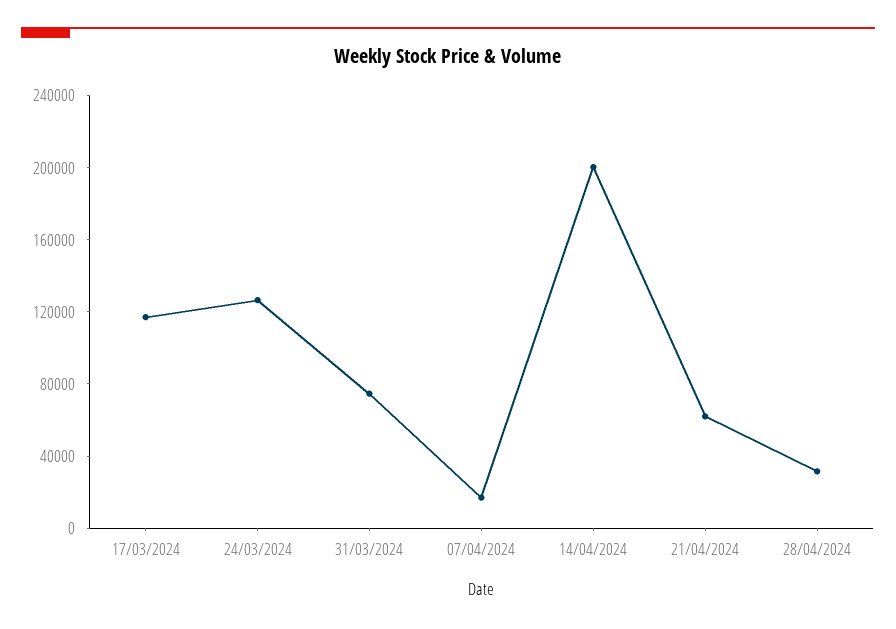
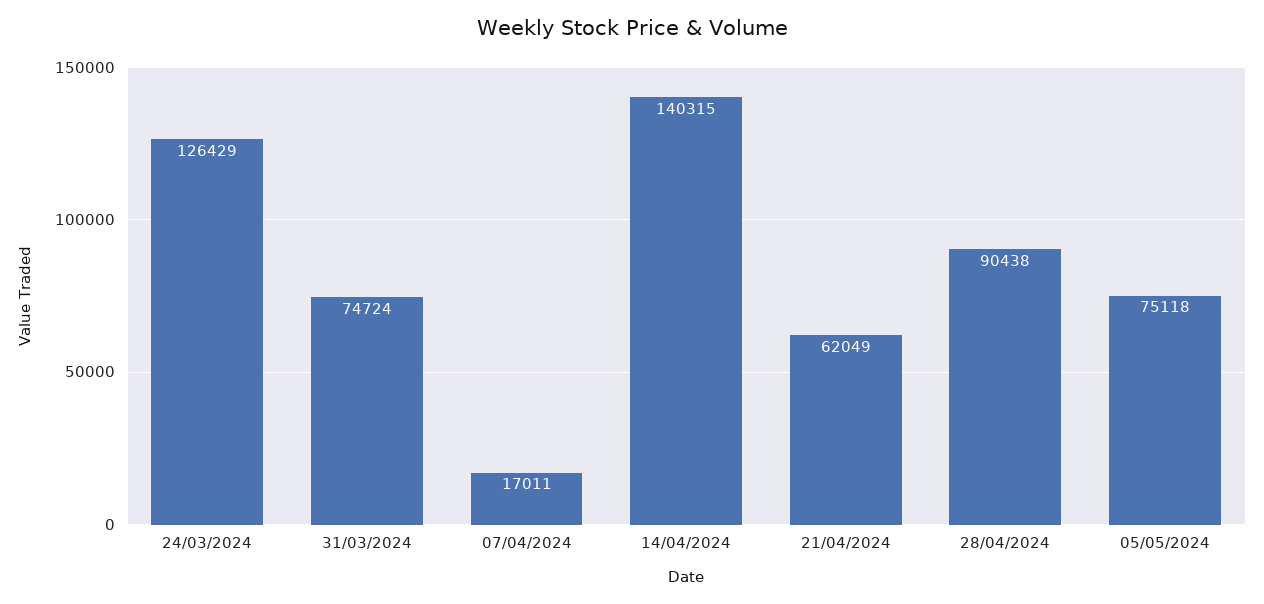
17/03/2024: 120000 -> none
14/04/2024: 200000 -> 140315
28/04/2024: 30000 -> 90438
05/05/2024: none -> 75118

